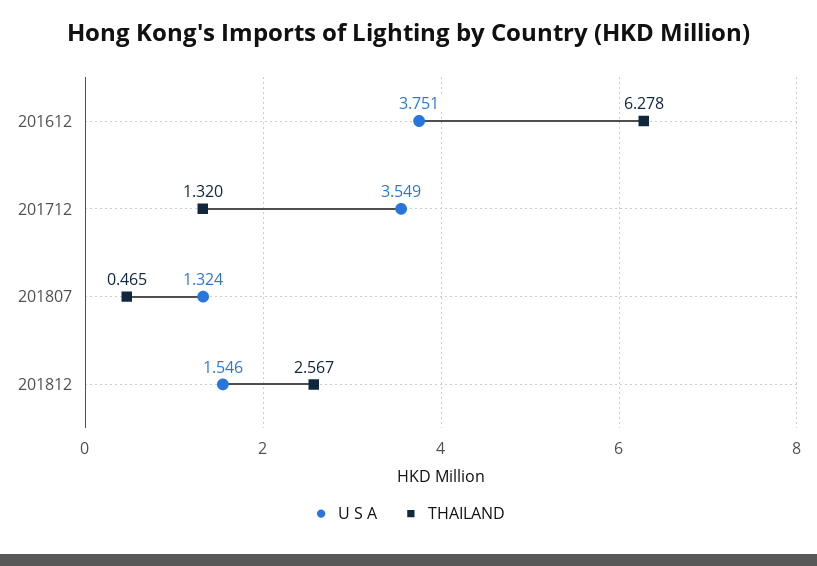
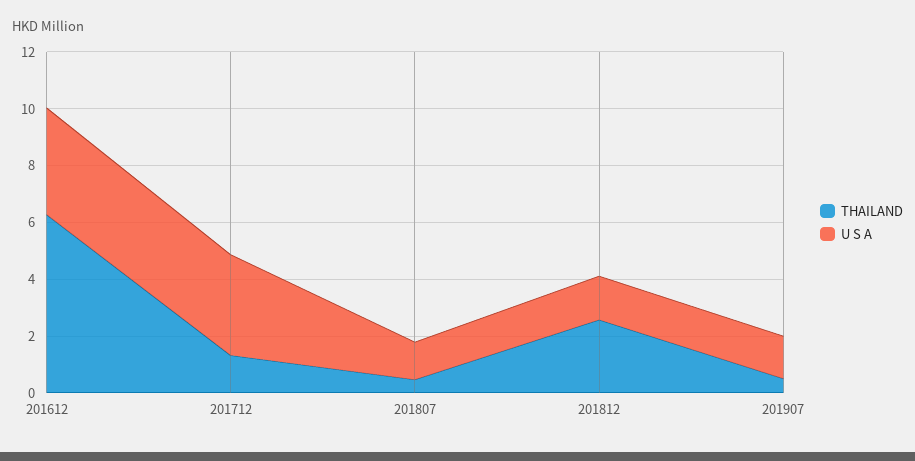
THAILAND, 201907: none -> 0.5
U S A, 201907: none -> 1.5

